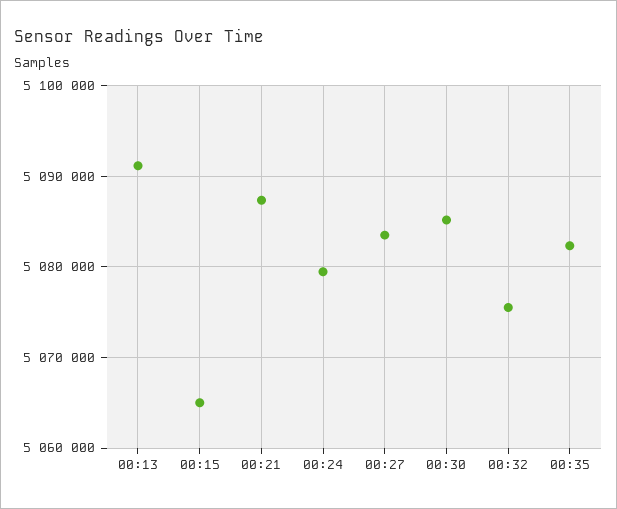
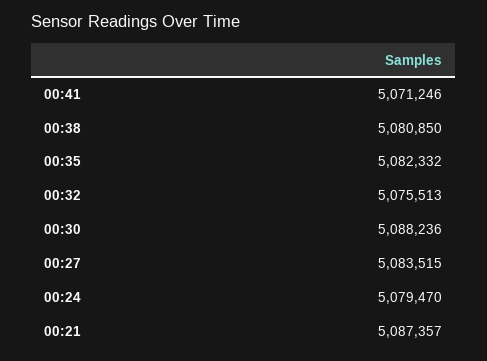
00:13: 5091000 -> none
00:15: 5065000 -> none
00:30: 5085000 -> 5088236
00:41: none -> 5071246
00:38: none -> 5080850

